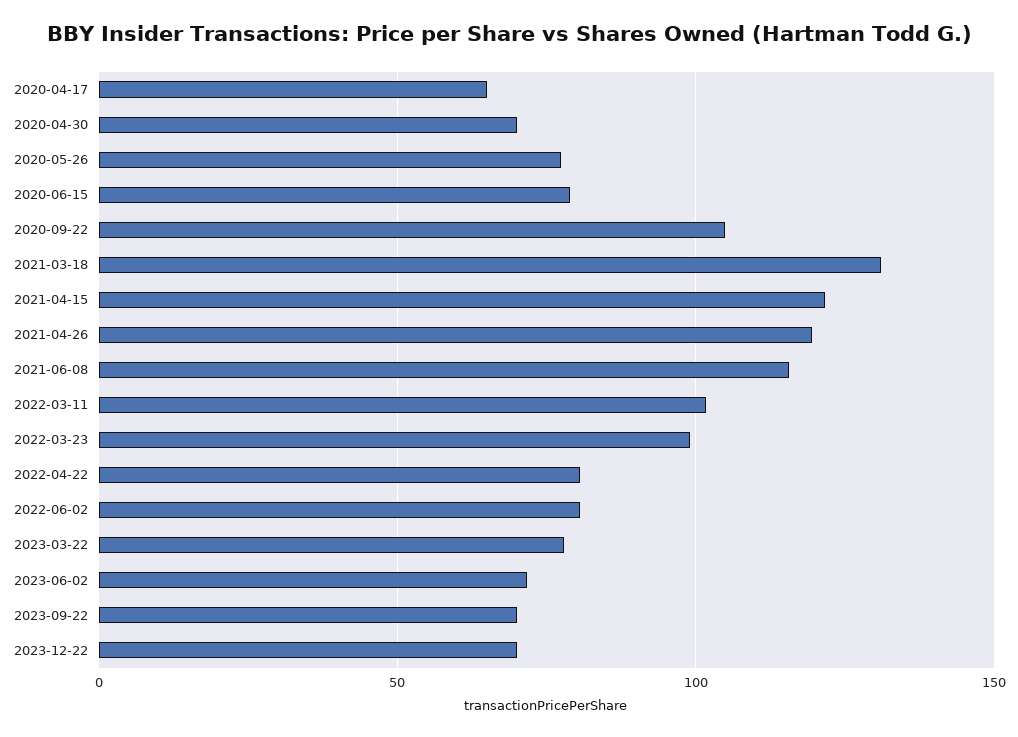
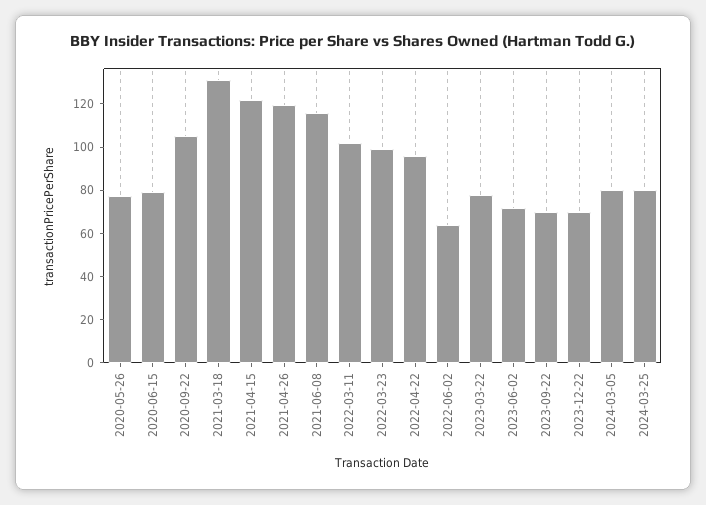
2020-04-17: 65 -> none
2020-04-30: 70 -> none
2022-04-22: 80 -> 95
2022-06-02: 80 -> 65
2024-03-05: none -> 80
2024-03-25: none -> 80

